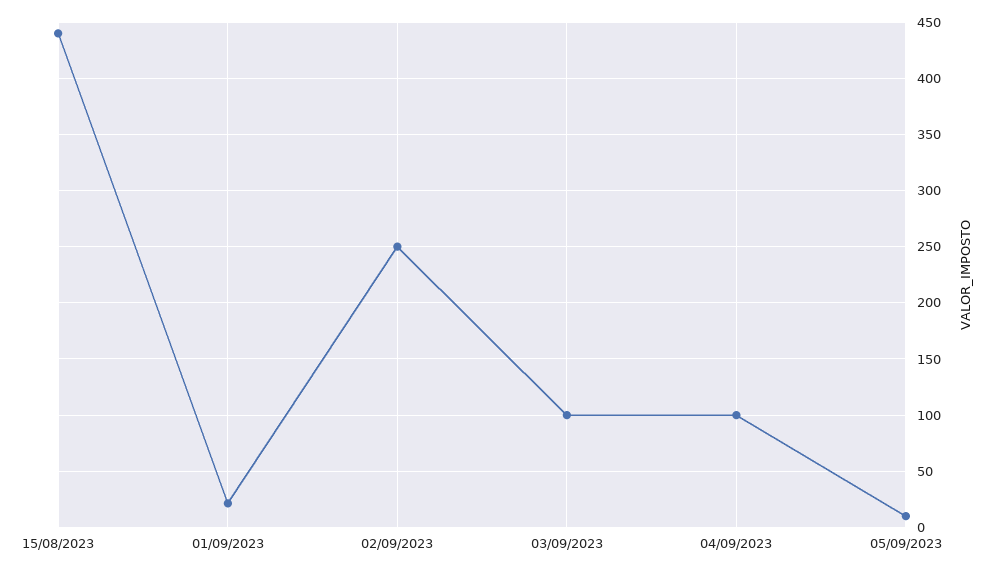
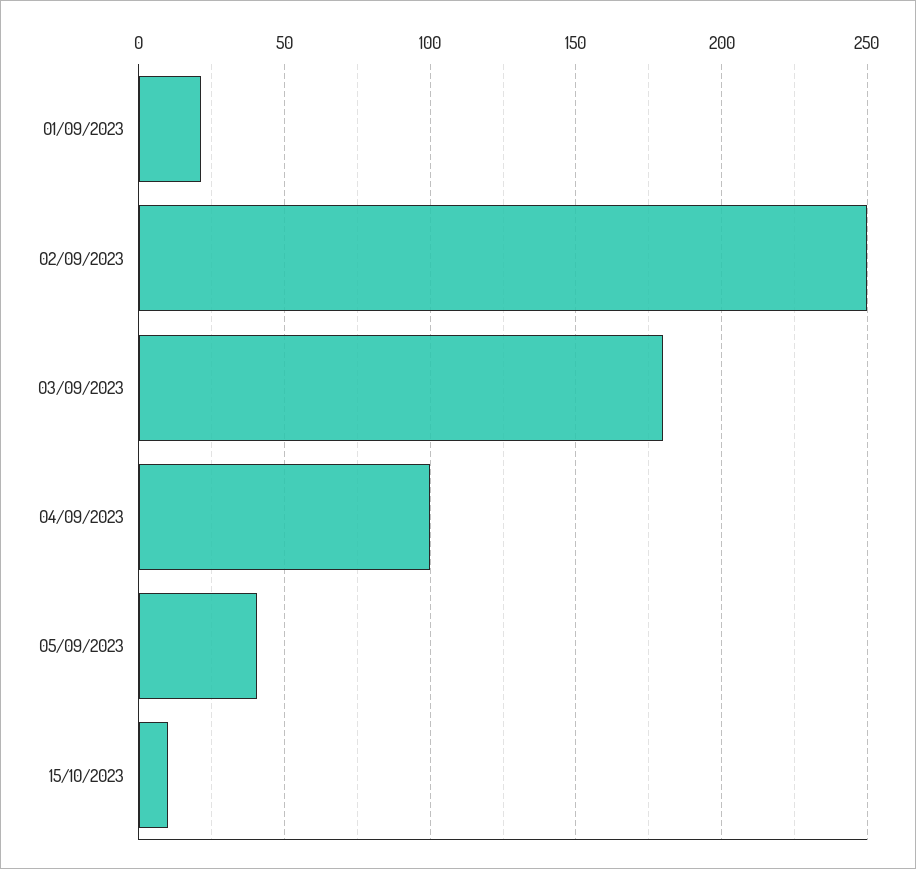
15/08/2023: 440 -> none
03/09/2023: 100 -> 180
05/09/2023: 10 -> 40
15/10/2023: none -> 10

